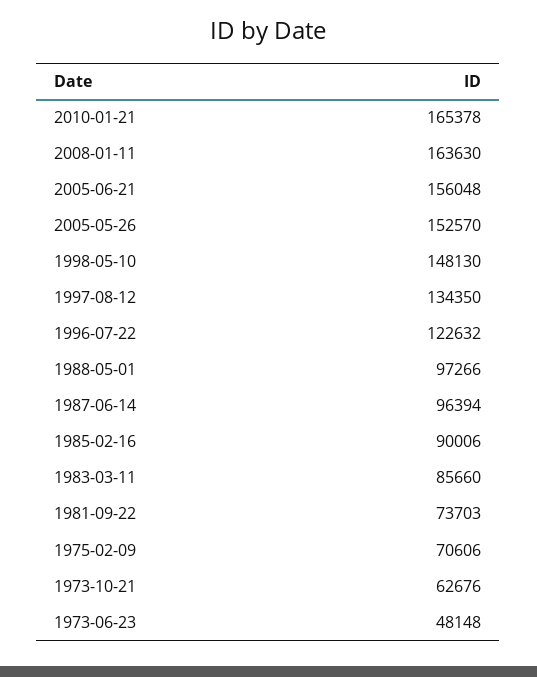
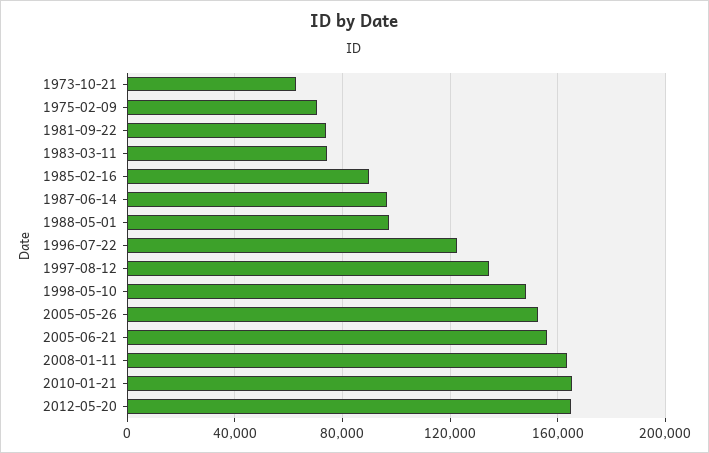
1983-03-11: 85660 -> 75000
1973-06-23: 48148 -> none
2012-05-20: none -> 165000

